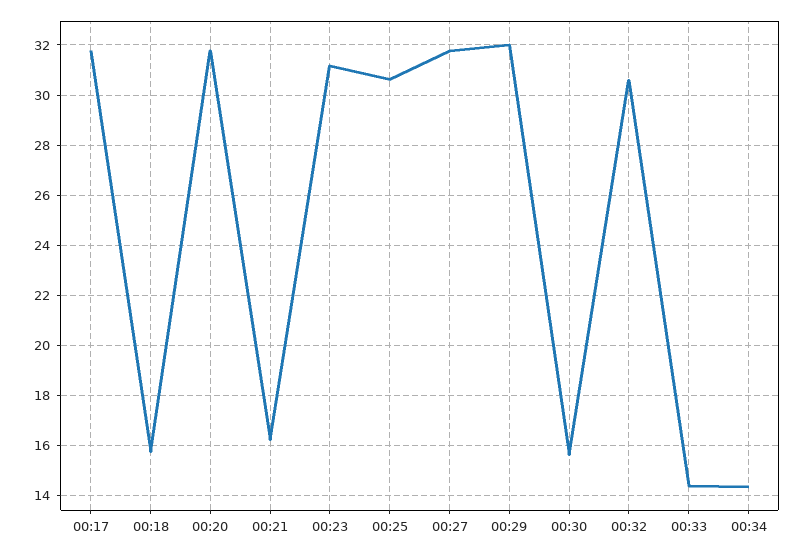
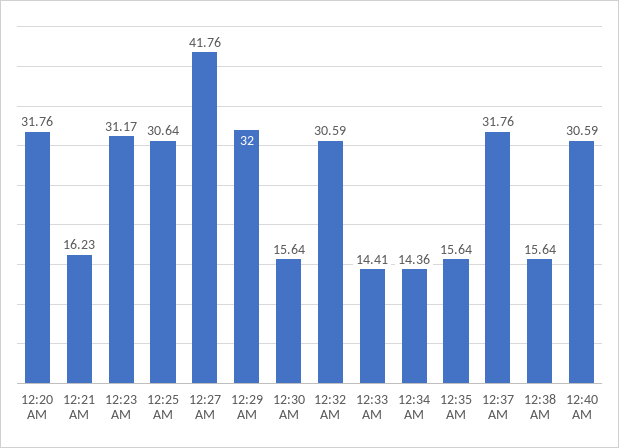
00:17: 31.75 -> none
00:18: 15.75 -> none
00:27: 31.75 -> 41.76
12:35 AM: none -> 15.64
12:37 AM: none -> 31.76
12:38 AM: none -> 15.64
12:40 AM: none -> 30.59

